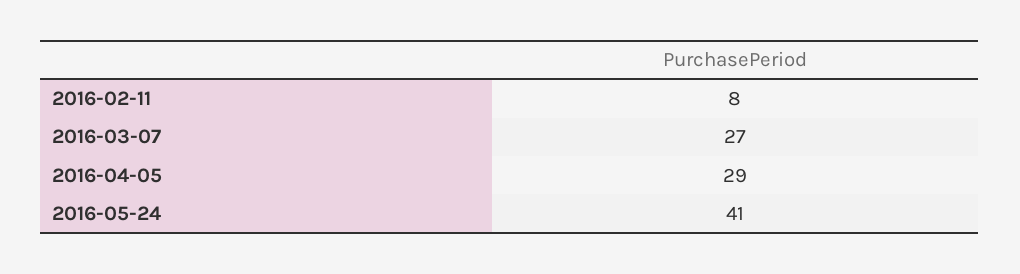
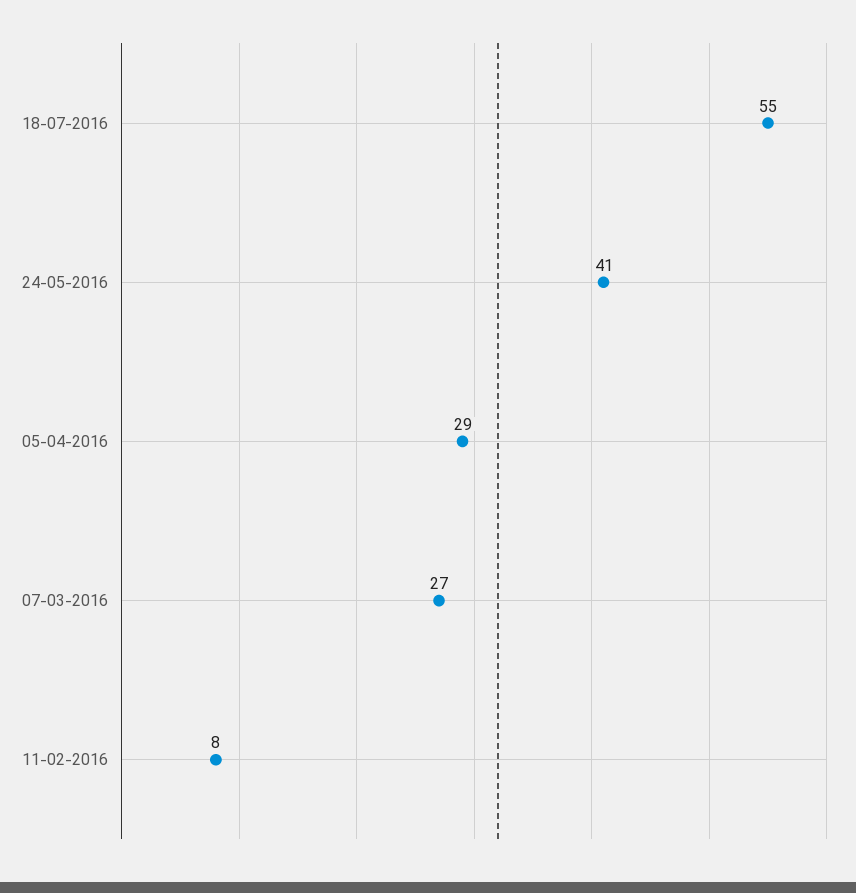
18-07-2016: none -> 55

